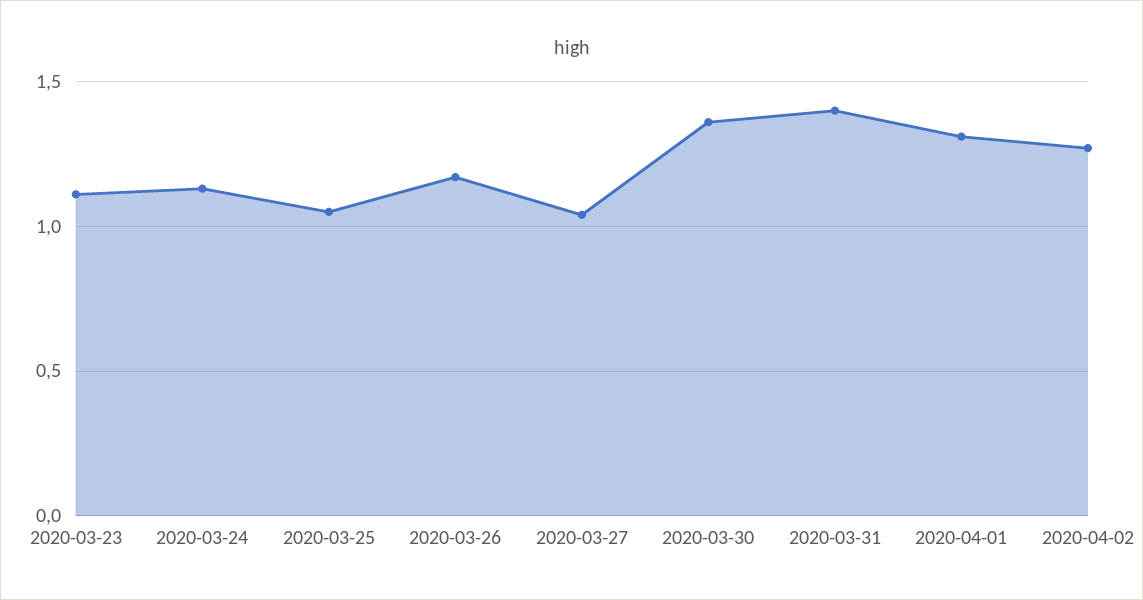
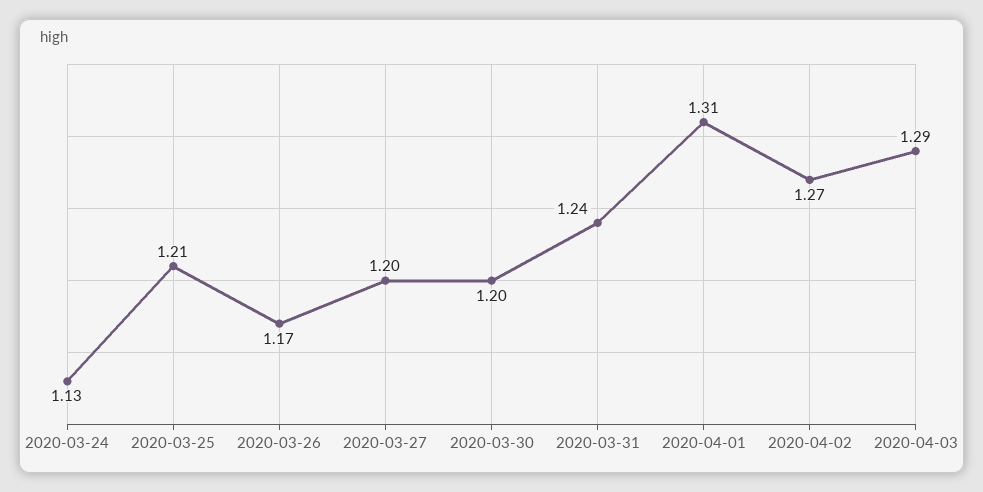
2020-03-23: 1.1 -> none
2020-03-25: 1.05 -> 1.21
2020-03-27: 1.05 -> 1.2
2020-03-30: 1.35 -> 1.2
2020-03-31: 1.4 -> 1.24
2020-04-03: none -> 1.29

